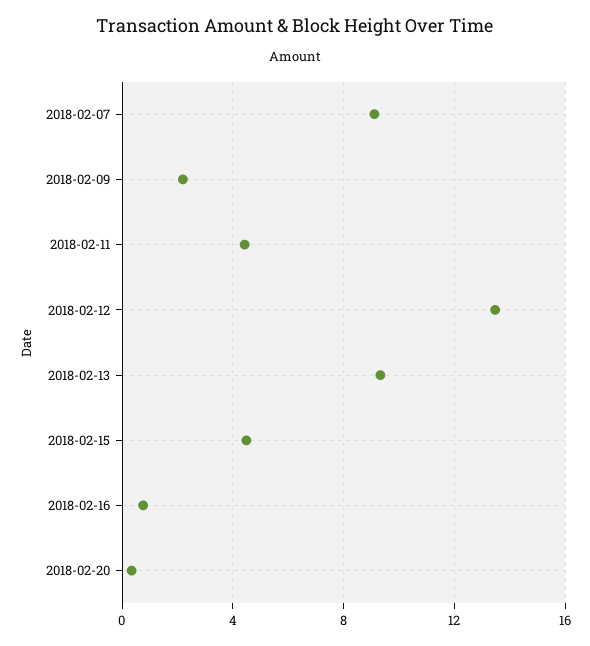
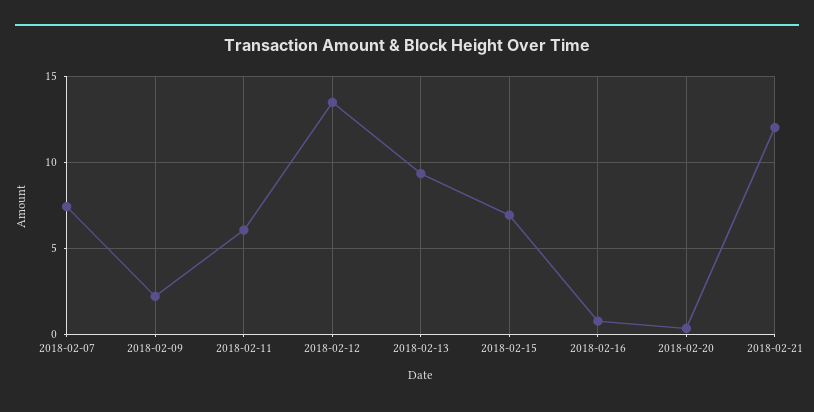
2018-02-07: 9 -> 7.5
2018-02-11: 4.5 -> 6
2018-02-15: 4.5 -> 7
2018-02-21: none -> 12

